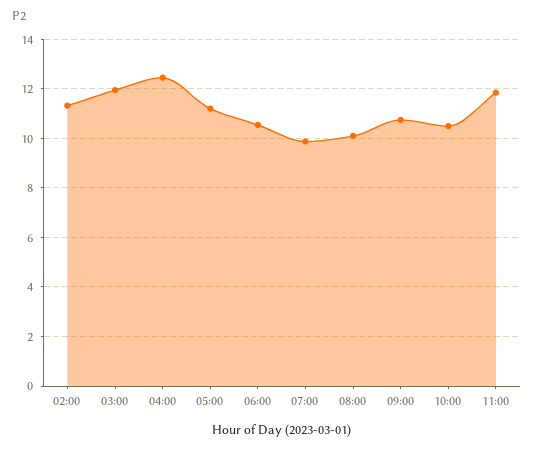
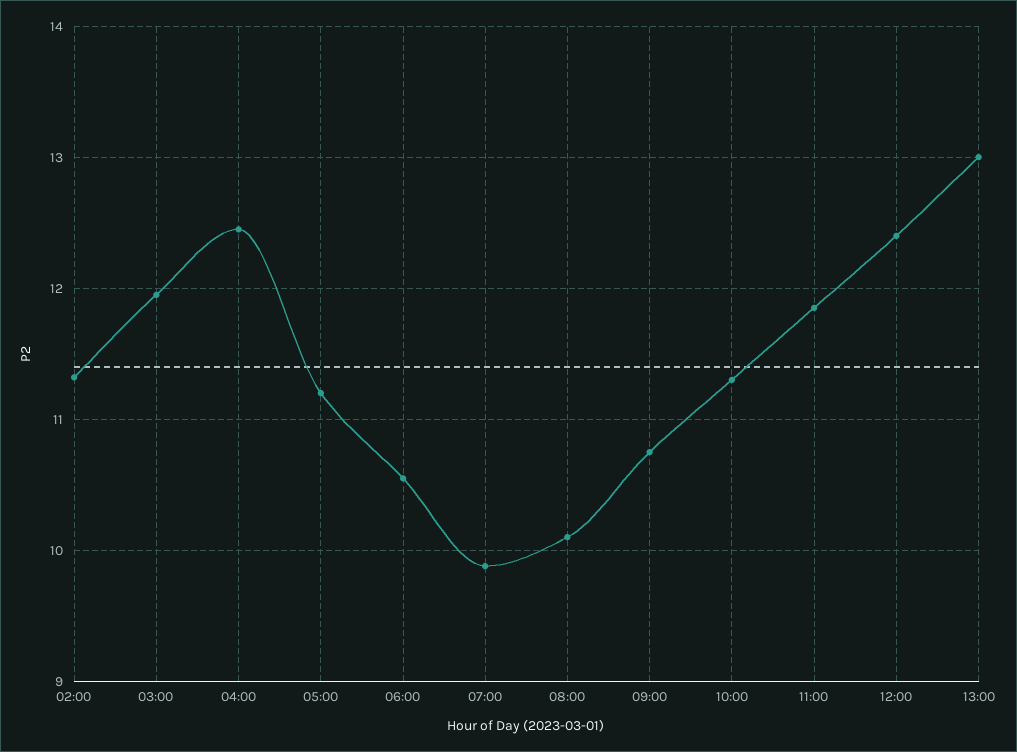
10:00: 10.5 -> 11.3
12:00: none -> 12.4
13:00: none -> 13

